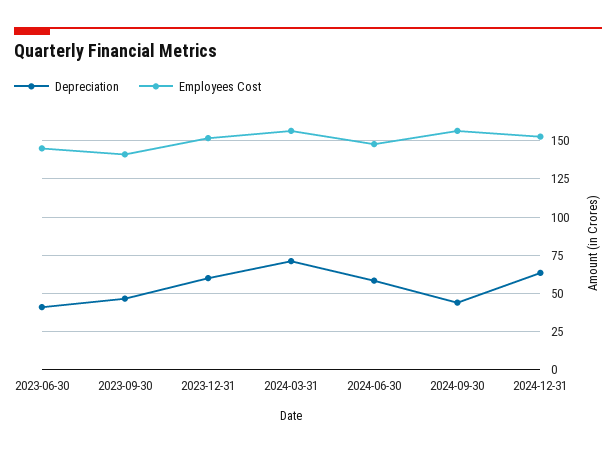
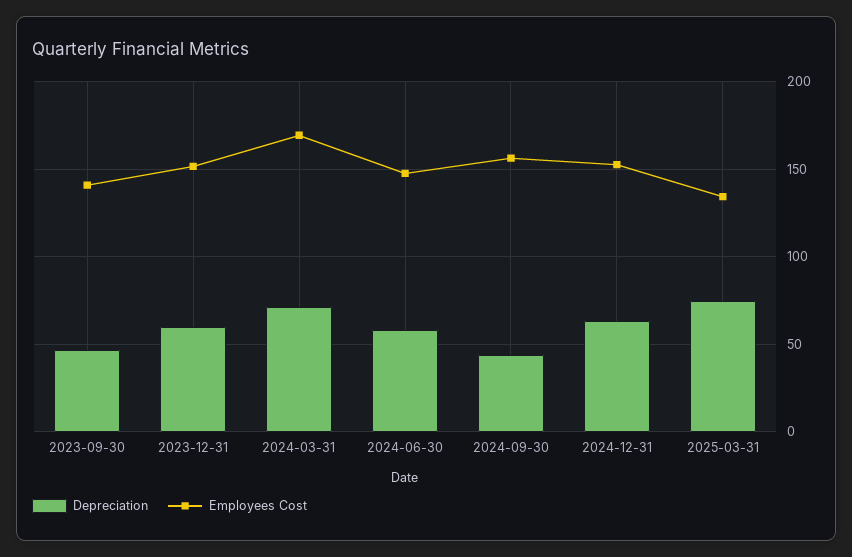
Depreciation, 2023-06-30: 40 -> none
Employees Cost, 2023-06-30: 145 -> none
Employees Cost, 2024-03-31: 155 -> 170
Depreciation, 2025-03-31: none -> 75
Employees Cost, 2025-03-31: none -> 135

